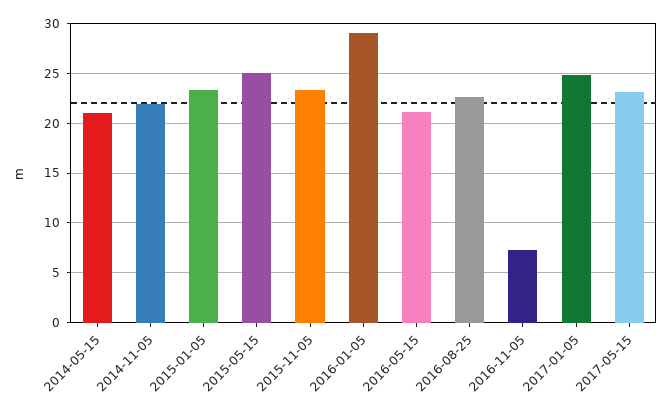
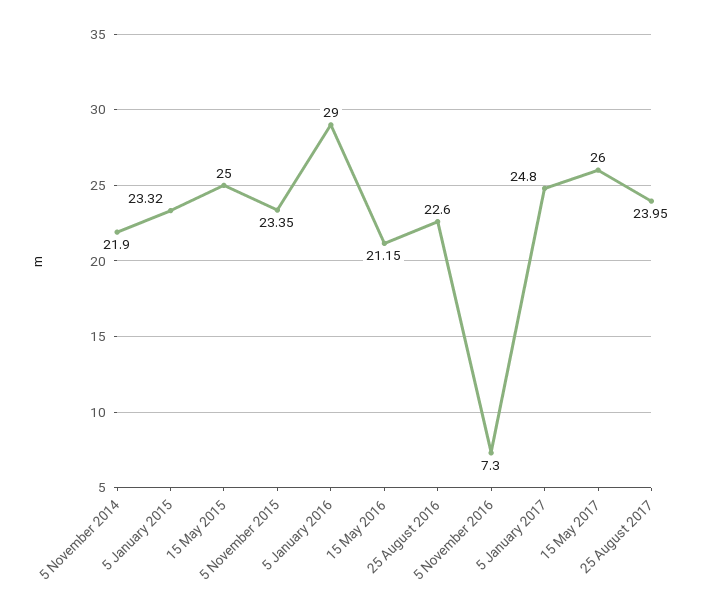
2014-05-15: 21 -> none
2017-05-15: 23 -> 26
25 August 2017: none -> 23.95

